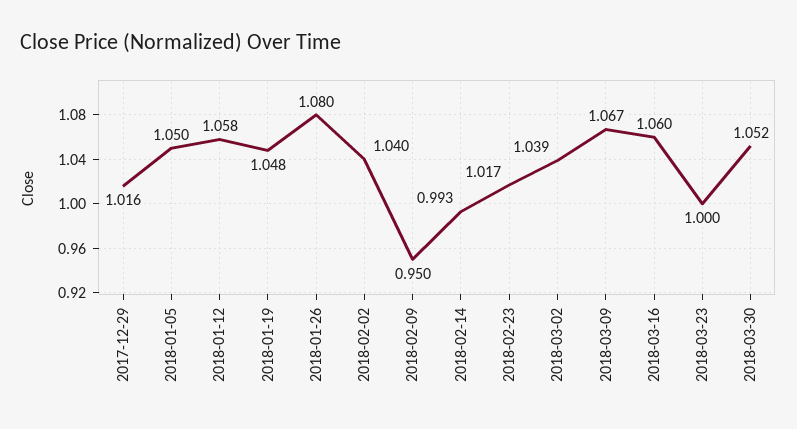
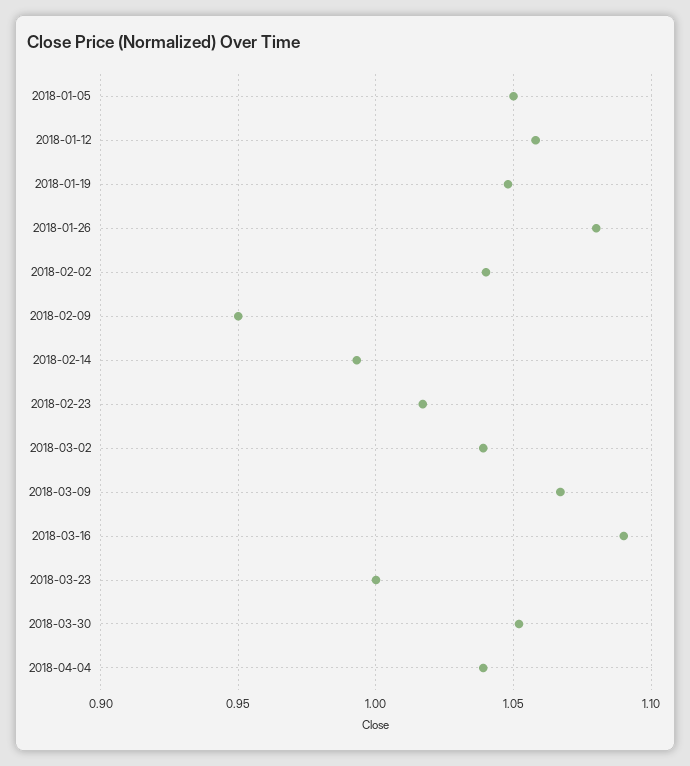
2017-12-29: 1.016 -> none
2018-03-16: 1.06 -> 1.09
2018-04-04: none -> 1.04

